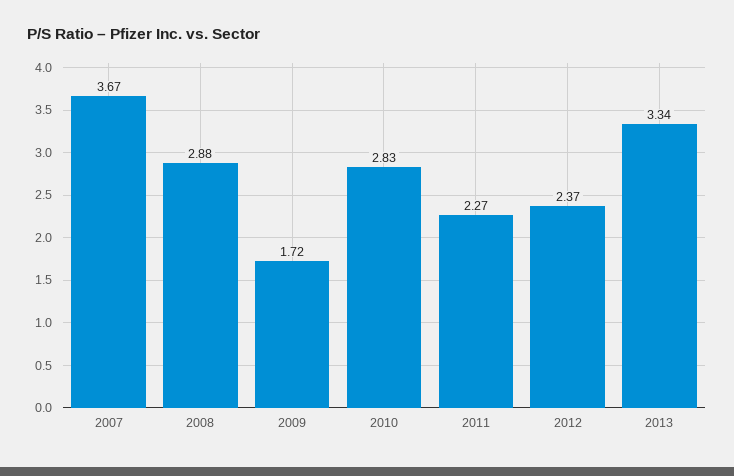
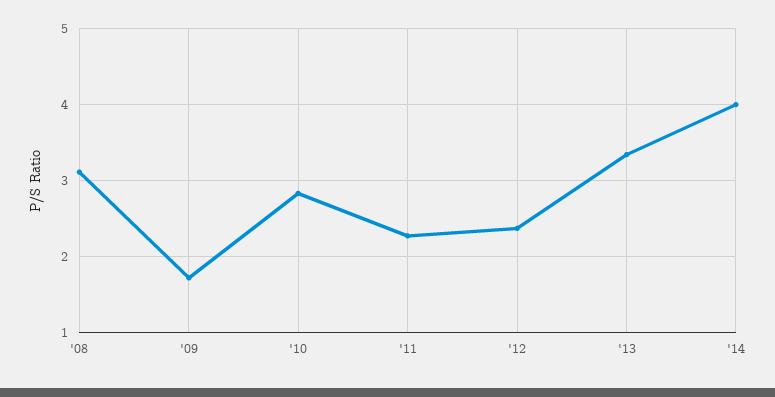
2007: 3.67 -> none
2008: 2.88 -> 3.1
'14: none -> 4

